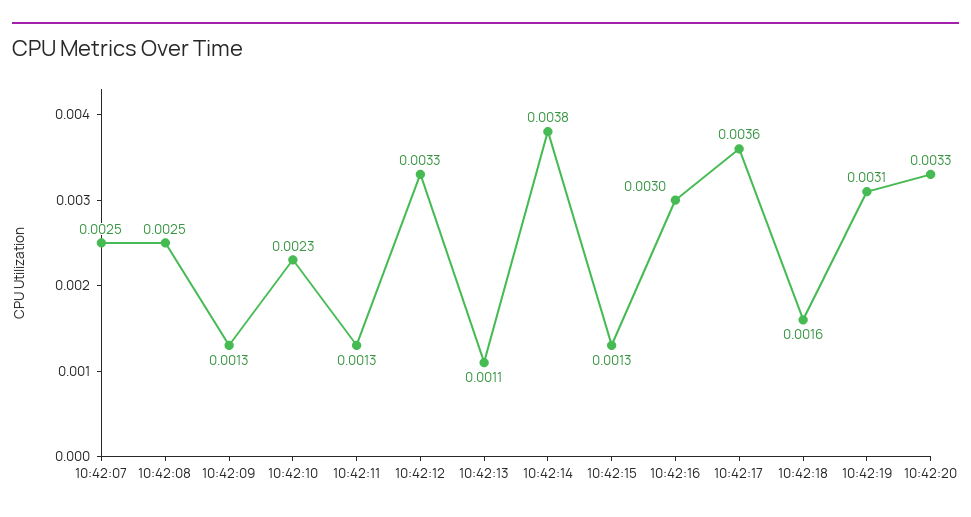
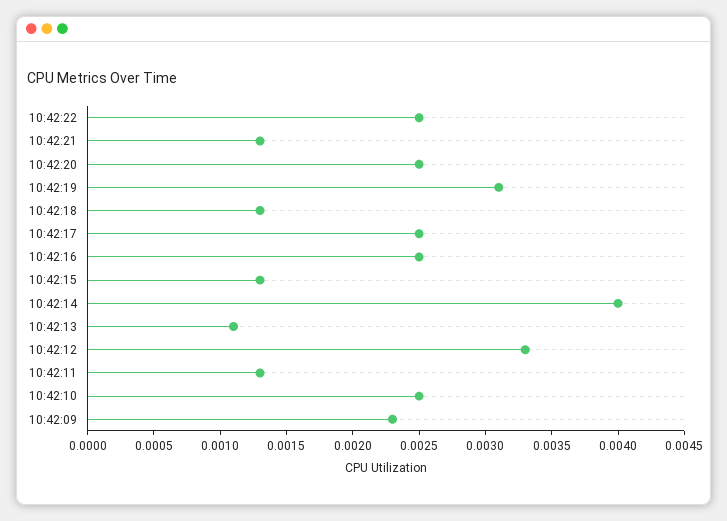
10:42:07: 0.0025 -> none
10:42:08: 0.0025 -> none
10:42:09: 0.0013 -> 0.0023
10:42:10: 0.0023 -> 0.0025
10:42:14: 0.0038 -> 0.004
10:42:16: 0.003 -> 0.0025
10:42:17: 0.0036 -> 0.0025
10:42:18: 0.0016 -> 0.0013
10:42:20: 0.0033 -> 0.0025
10:42:22: none -> 0.0025
10:42:21: none -> 0.0013

